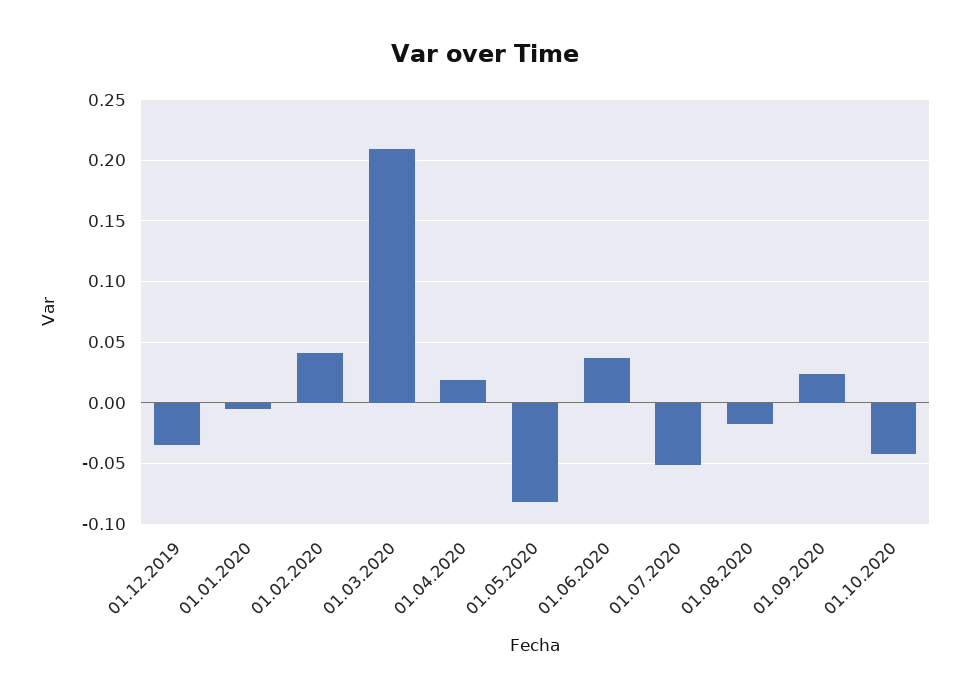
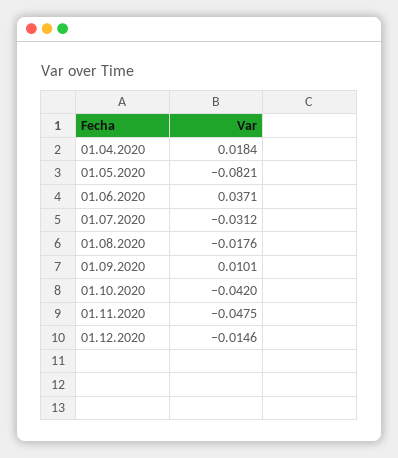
01.12.2019: -0.035 -> none
01.01.2020: -0.005 -> none
01.02.2020: 0.04 -> none
01.03.2020: 0.21 -> none
01.07.2020: -0.05 -> -0.0312
01.09.2020: 0.025 -> 0.0101
01.11.2020: none -> -0.0475
01.12.2020: none -> -0.0146

